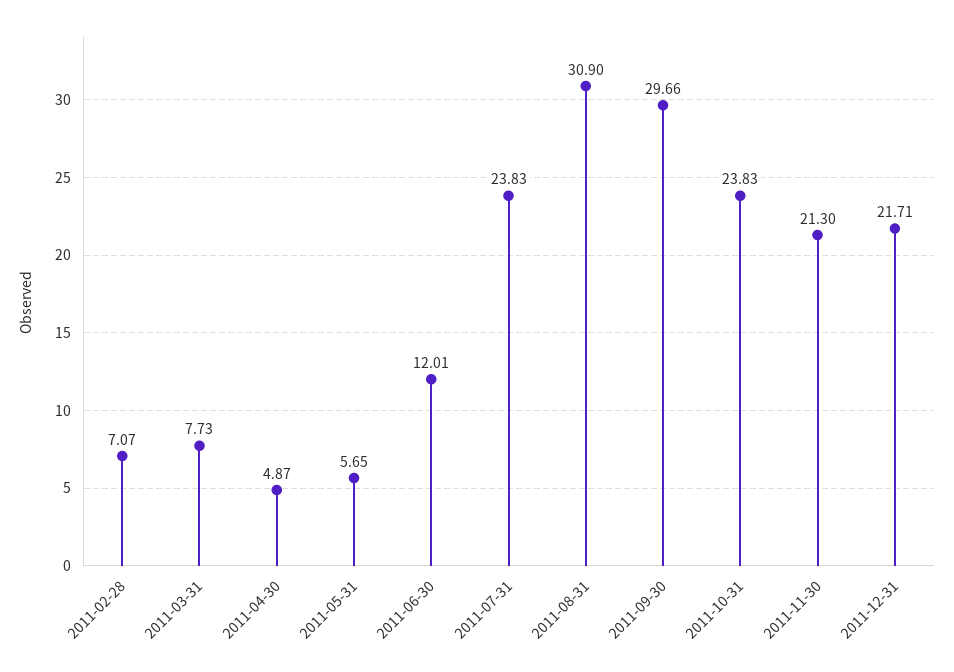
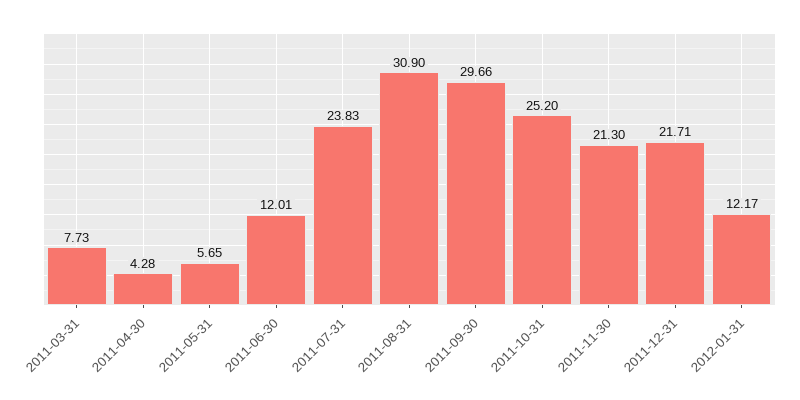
2011-02-28: 7.07 -> none
2011-04-30: 4.87 -> 4.28
2011-10-31: 23.83 -> 25.2
2012-01-31: none -> 12.17

